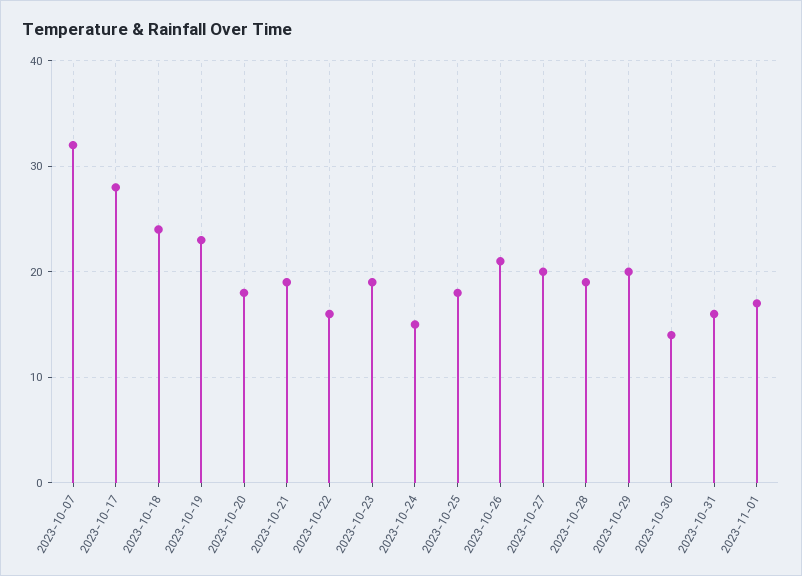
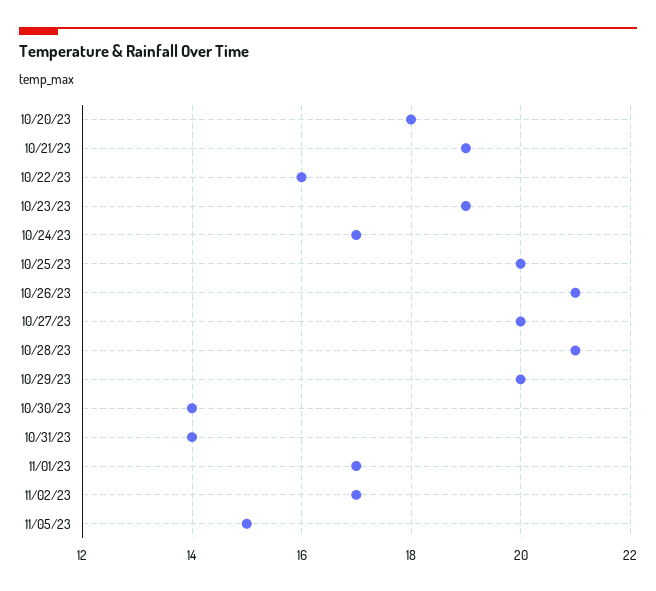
2023-10-07: 32 -> none
2023-10-17: 28 -> none
2023-10-18: 24 -> none
2023-10-19: 23 -> none
2023-10-24: 15 -> 17
2023-10-25: 18 -> 20
2023-10-28: 19 -> 21
2023-10-31: 16 -> 14
11/02/23: none -> 17
11/05/23: none -> 15

